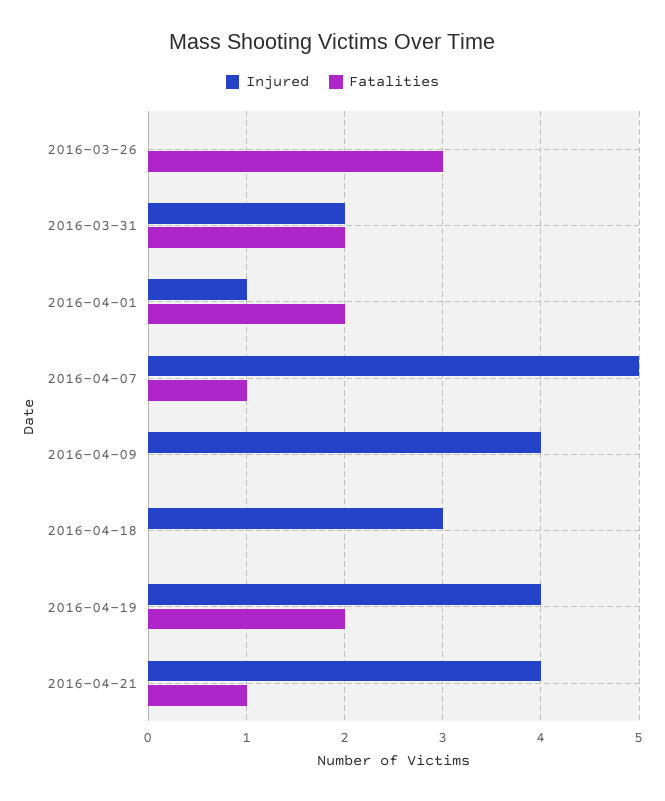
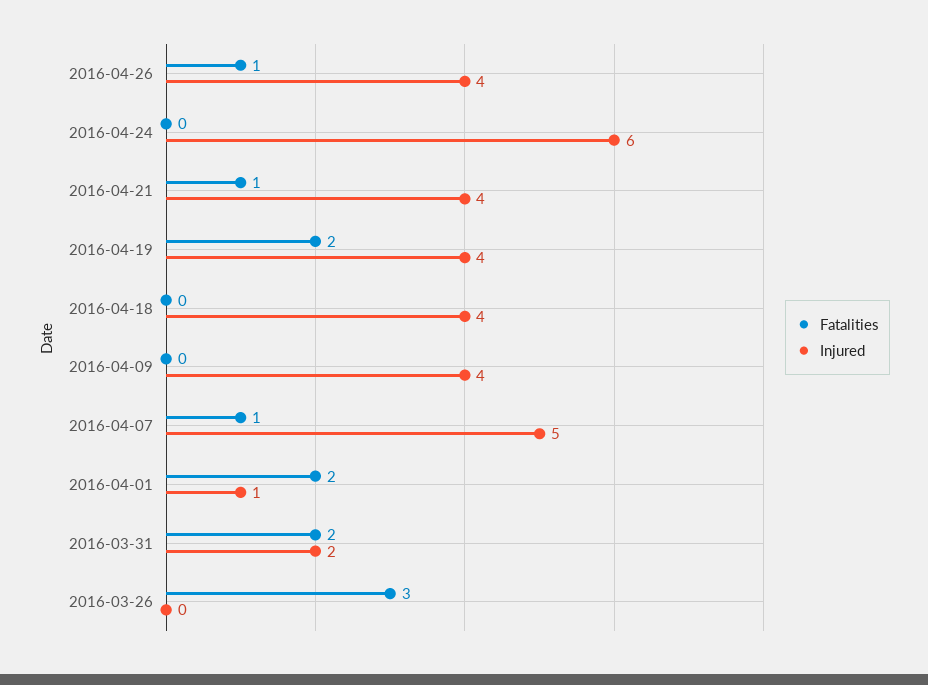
Injured, 2016-04-18: 3 -> 4
Fatalities, 2016-04-26: none -> 1
Injured, 2016-04-26: none -> 4
Fatalities, 2016-04-24: none -> 0
Injured, 2016-04-24: none -> 6

